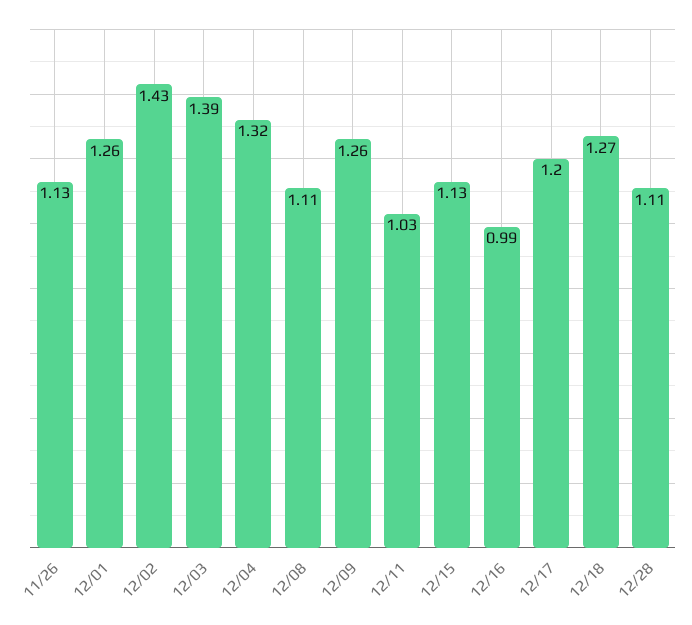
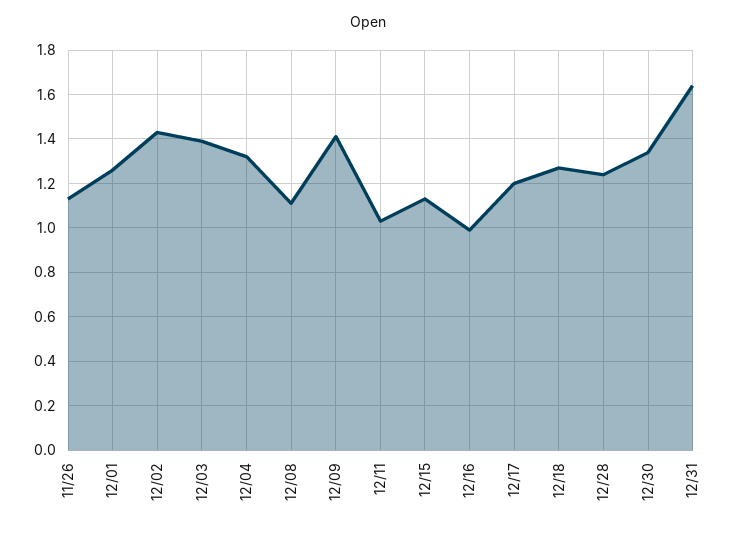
12/09: 1.26 -> 1.4
12/28: 1.11 -> 1.25
12/30: none -> 1.35
12/31: none -> 1.65

